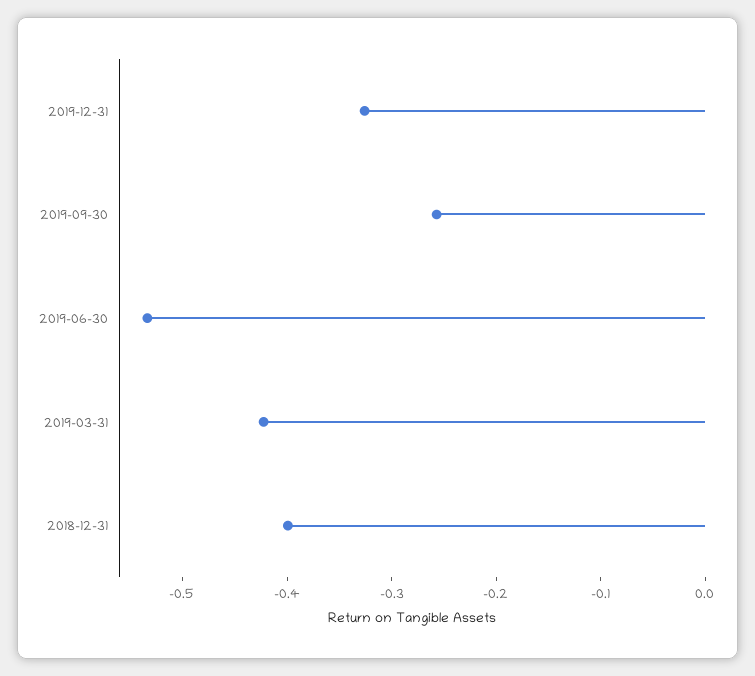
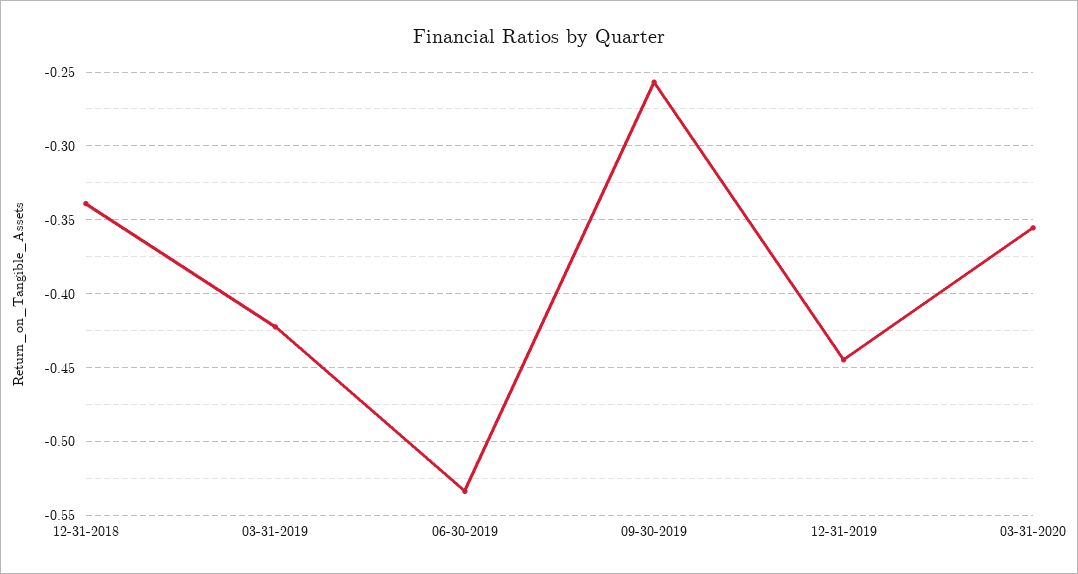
2019-12-31: -0.32 -> -0.445
2018-12-31: -0.4 -> -0.34
03-31-2020: none -> -0.355

